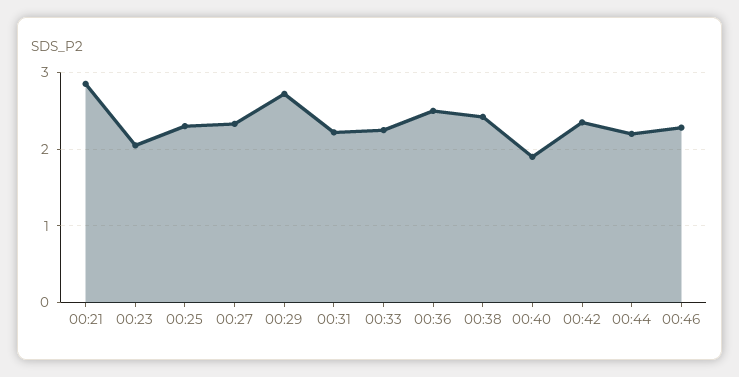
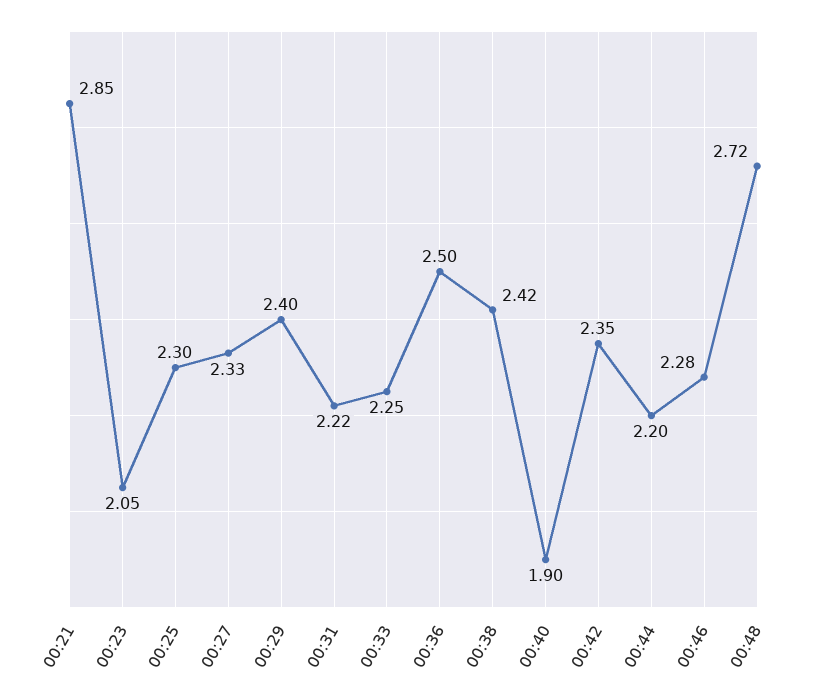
00:29: 2.7 -> 2.4
00:48: none -> 2.72

